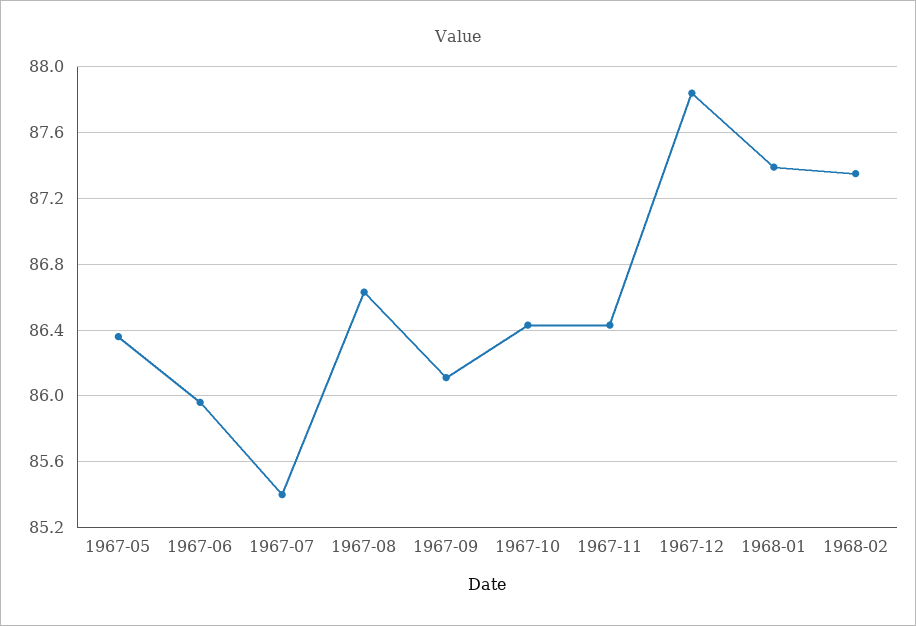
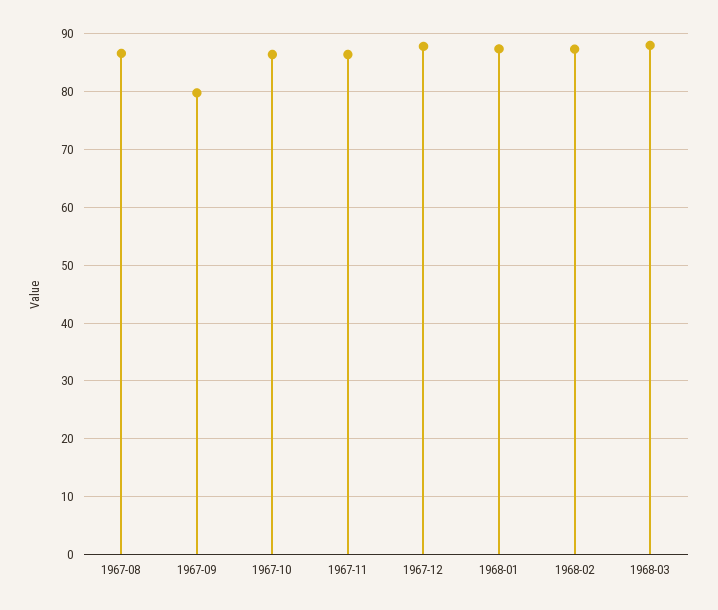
1967-05: 86.35 -> none
1967-06: 85.95 -> none
1967-07: 85.4 -> none
1967-09: 86.1 -> 80
1968-03: none -> 88

